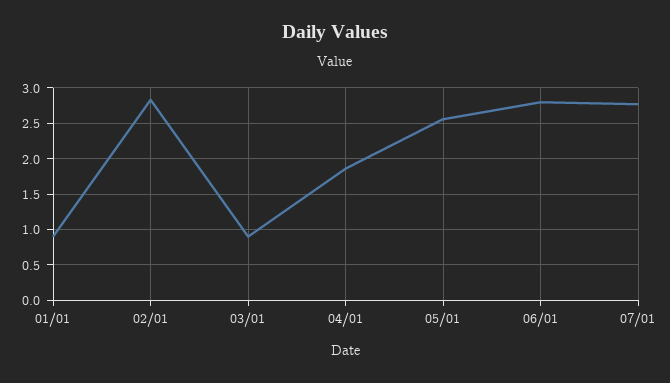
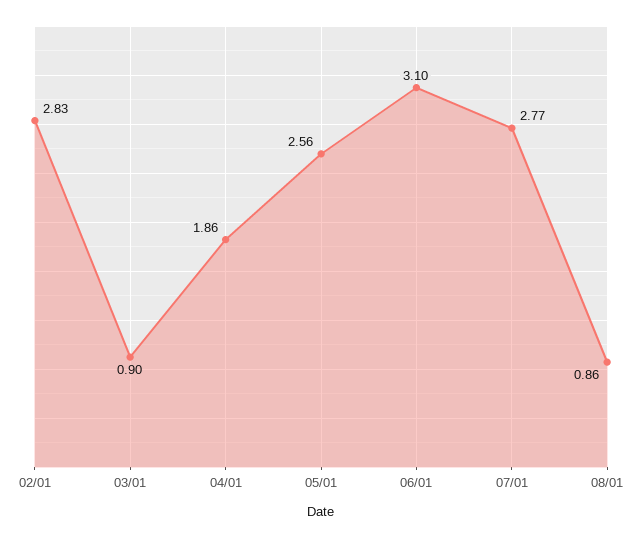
01/01: 0.9 -> none
06/01: 2.8 -> 3.1
08/01: none -> 0.86

